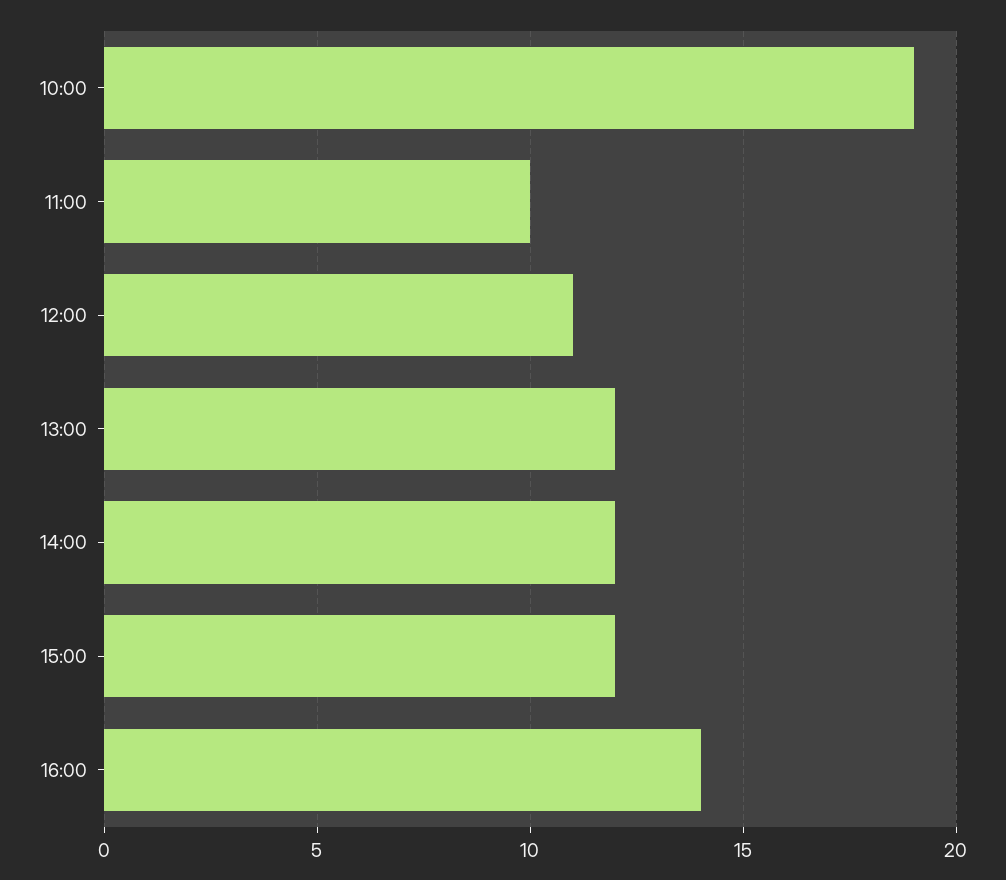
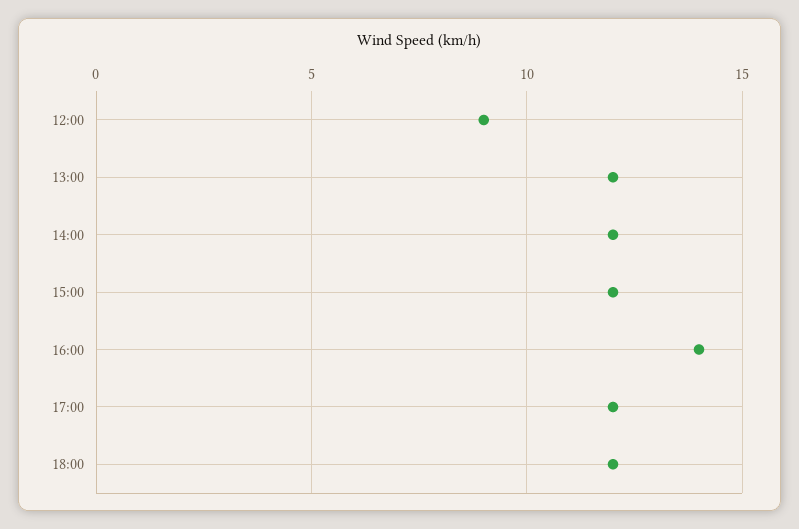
10:00: 19 -> none
11:00: 10 -> none
12:00: 11 -> 9
17:00: none -> 12
18:00: none -> 12

